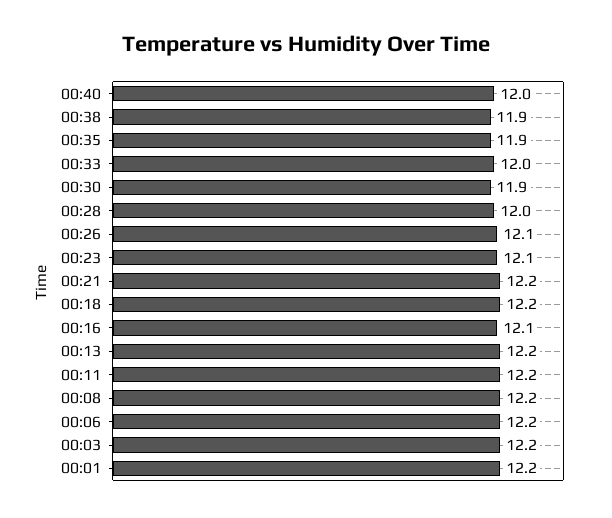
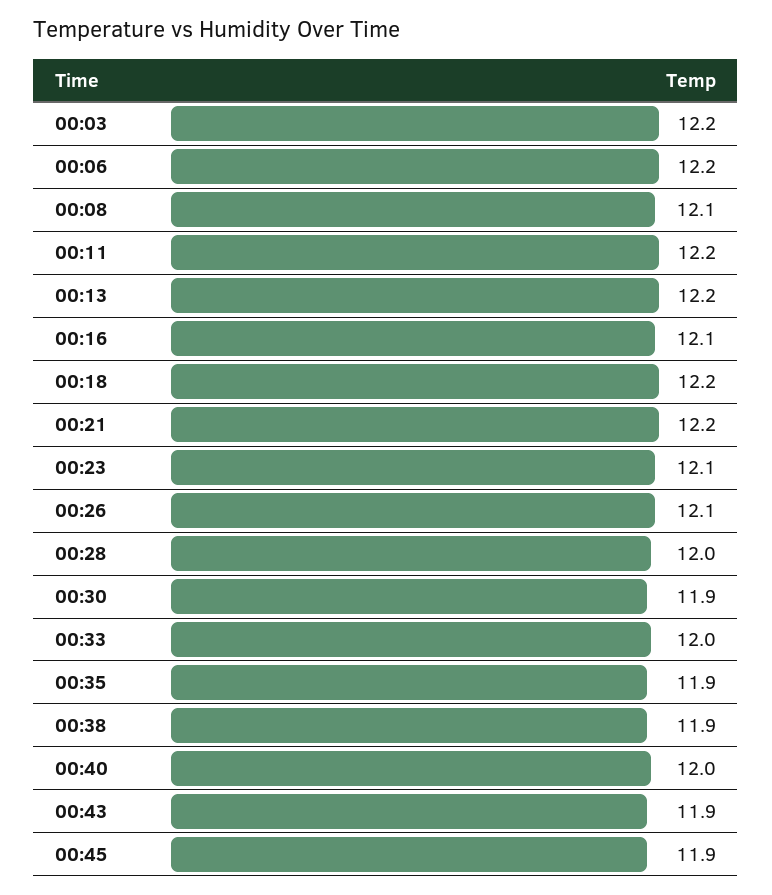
00:08: 12.2 -> 12.1
00:01: 12.2 -> none
00:43: none -> 11.9
00:45: none -> 11.9

